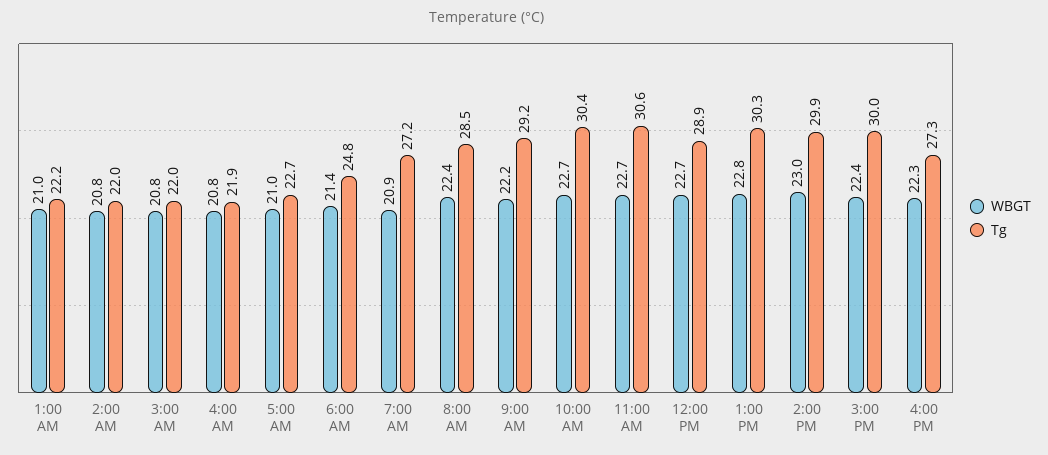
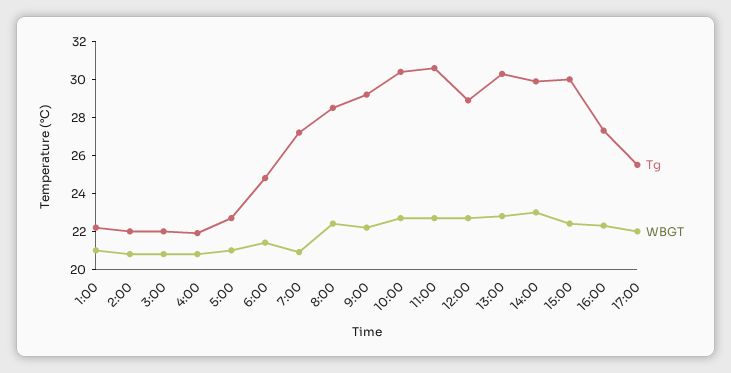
Tg, 17:00: none -> 25.5
WBGT, 17:00: none -> 22

